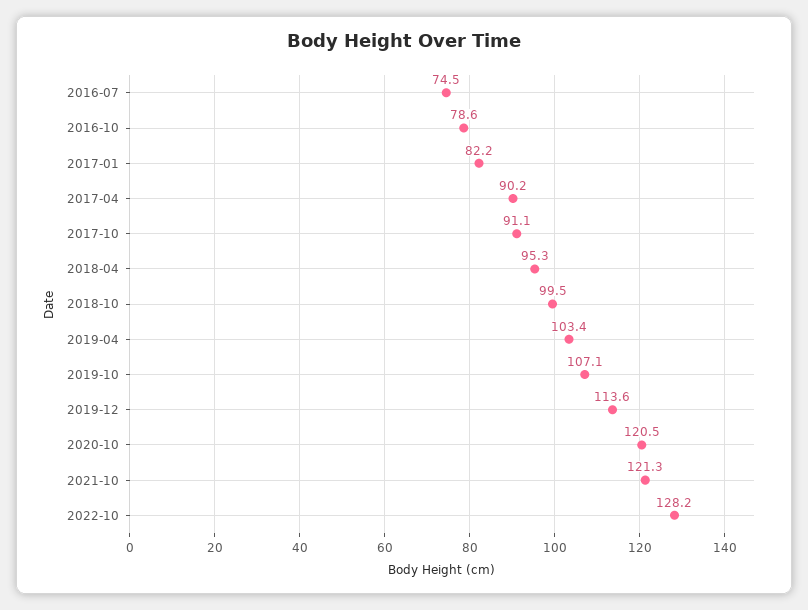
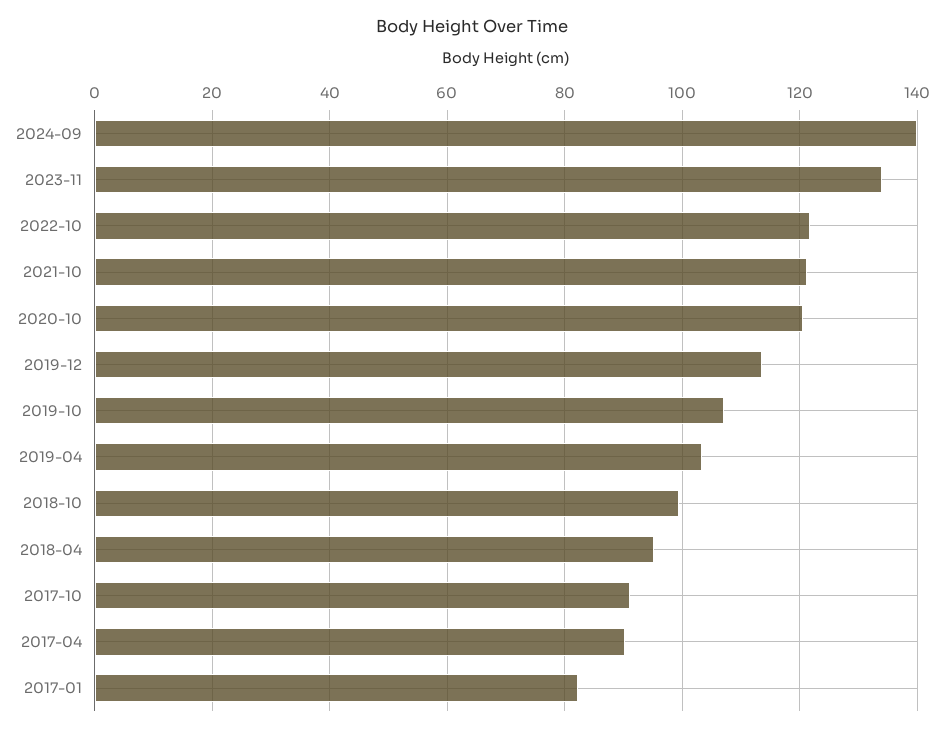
2016-07: 74.5 -> none
2016-10: 78.6 -> none
2022-10: 128.2 -> 122
2024-09: none -> 140
2023-11: none -> 134

